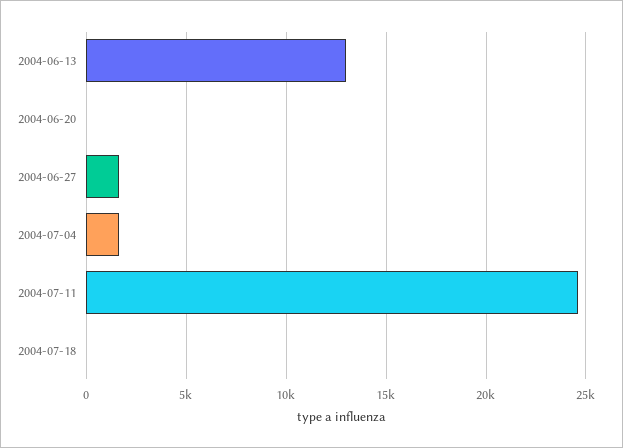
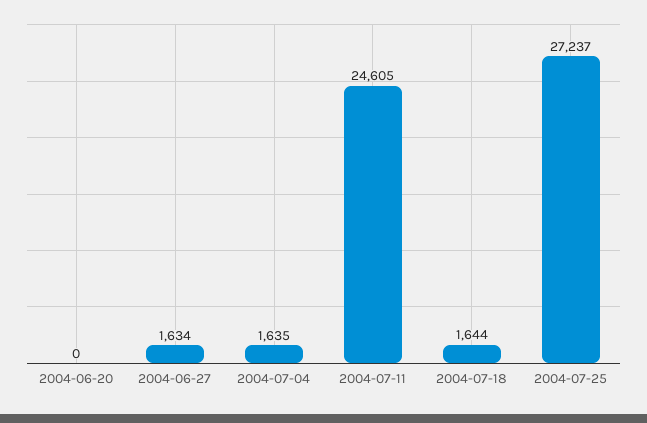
2004-06-13: 13000 -> none
2004-07-18: 0 -> 1644
2004-07-25: none -> 27237

